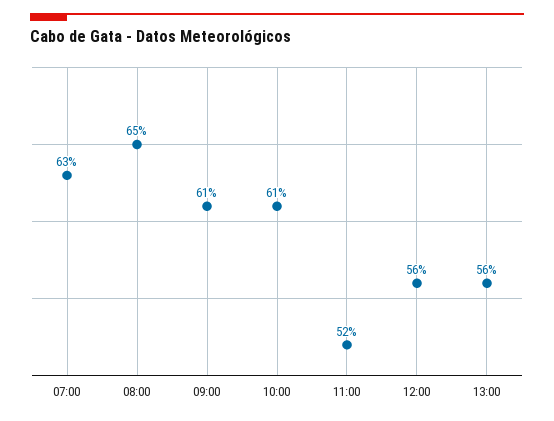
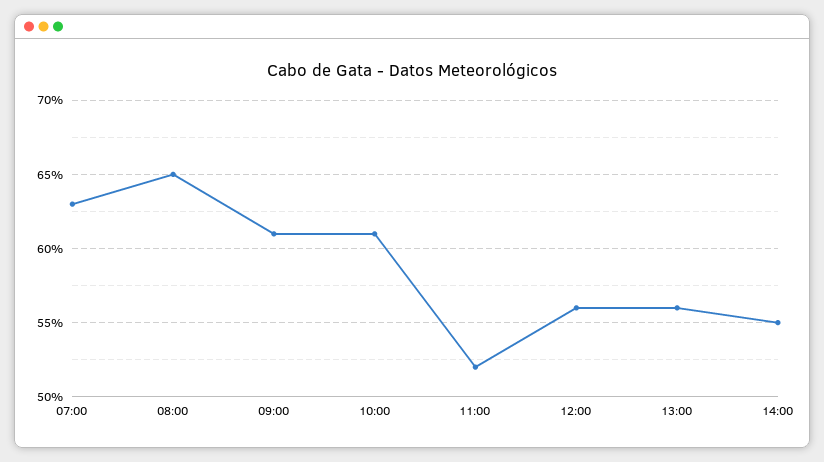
14:00: none -> 55

